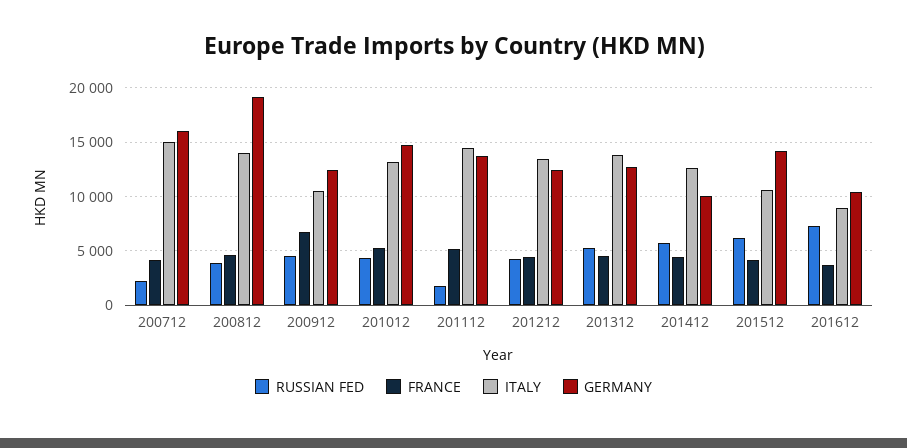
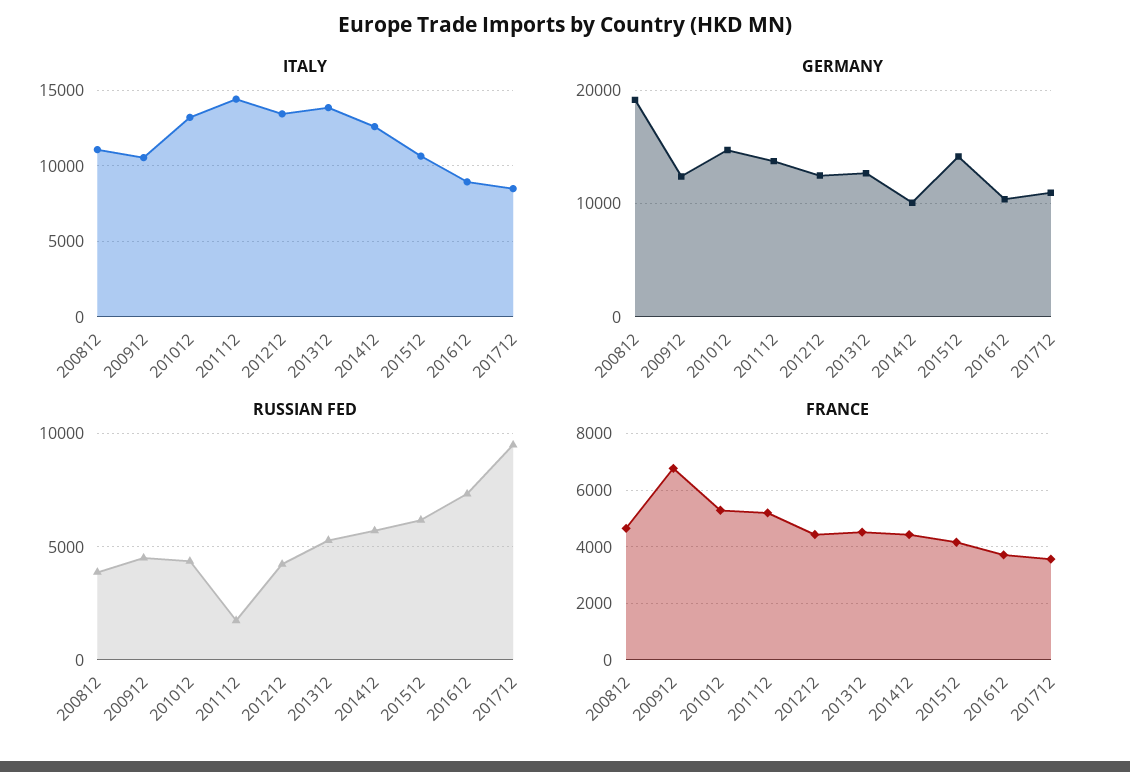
RUSSIAN FED, 200712: 2000 -> none
FRANCE, 200712: 4000 -> none
ITALY, 200712: 15000 -> none
GERMANY, 200712: 16000 -> none
ITALY, 200812: 14000 -> 11000
ITALY, 201712: none -> 8500
GERMANY, 201712: none -> 11000
RUSSIAN FED, 201712: none -> 9500
FRANCE, 201712: none -> 3500

